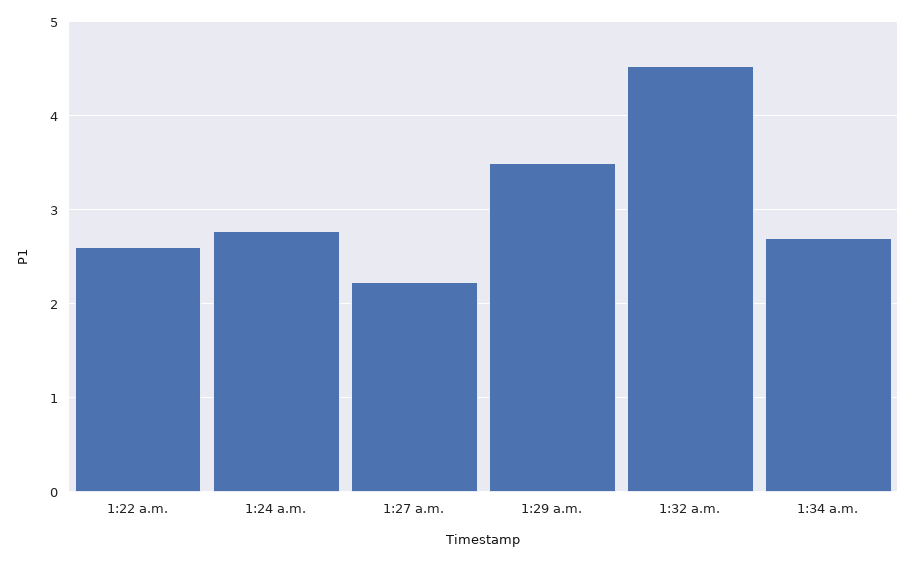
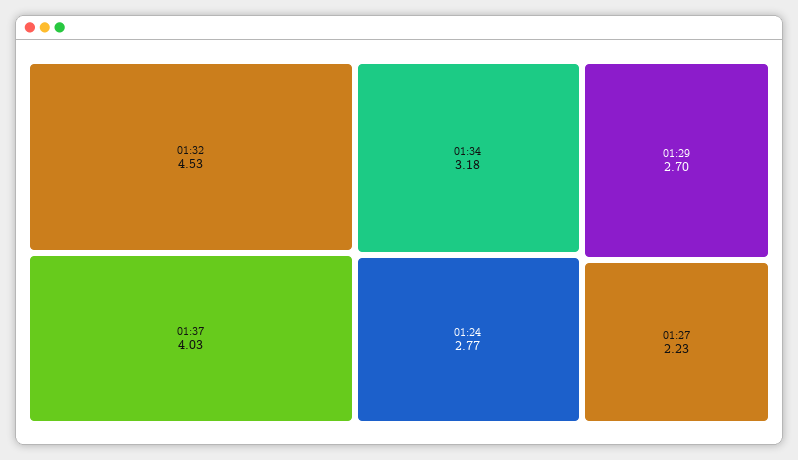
1:22 a.m.: 2.6 -> none
1:29 a.m.: 3.5 -> 2.7
1:34 a.m.: 2.7 -> 3.18
01:37: none -> 4.03

